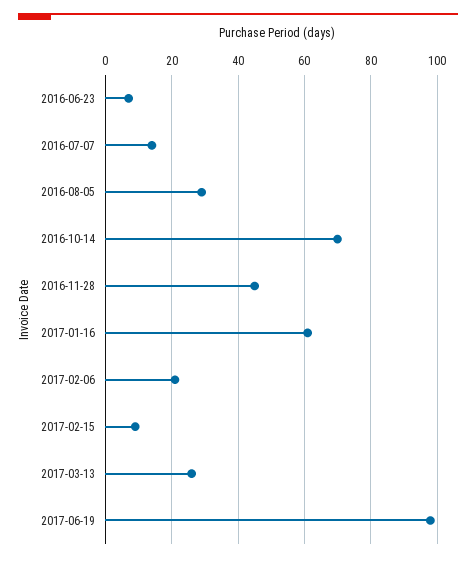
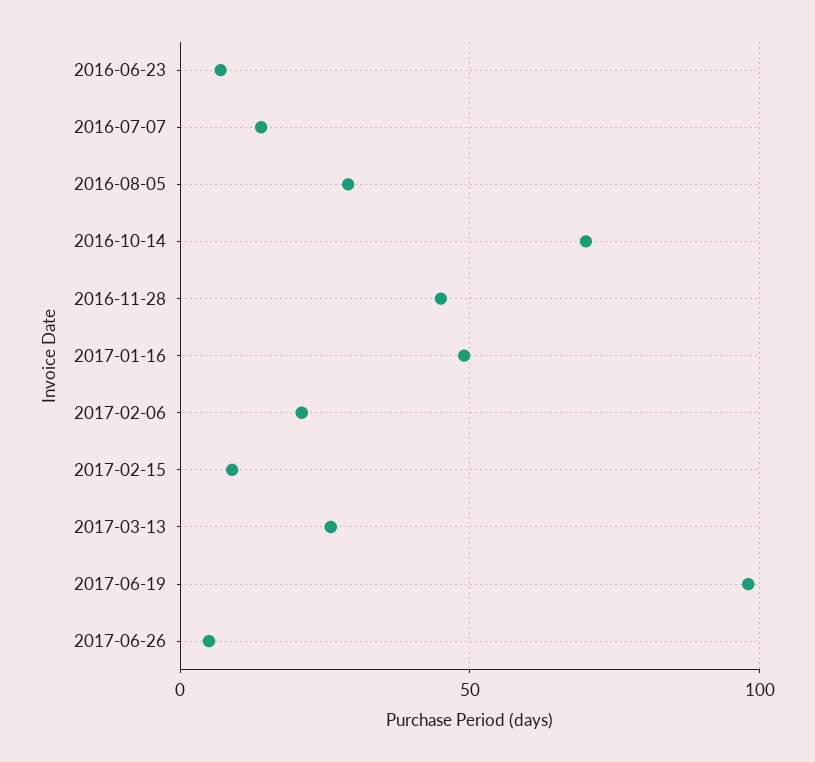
2017-01-16: 60 -> 50
2017-06-26: none -> 5

